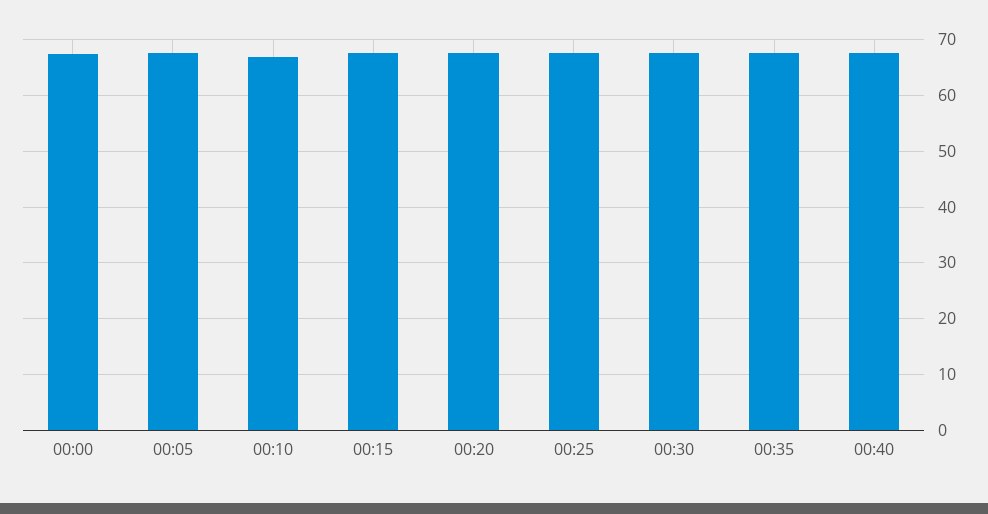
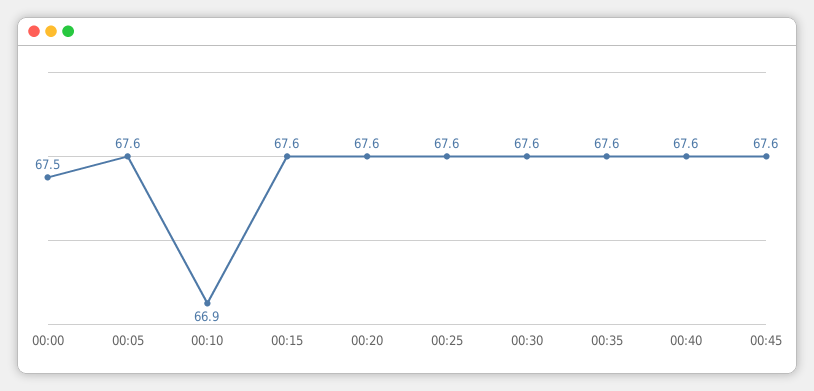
00:45: none -> 67.6

